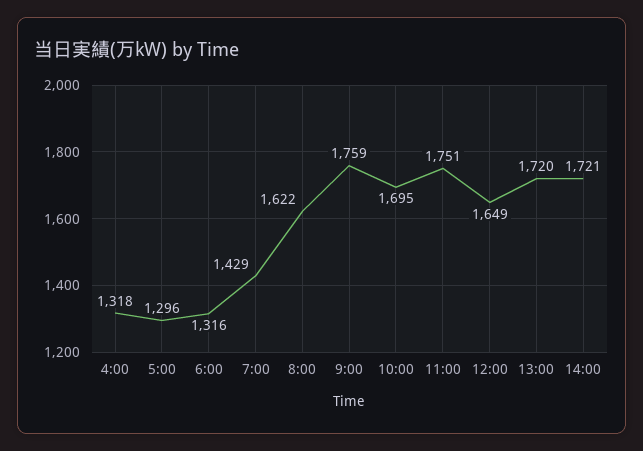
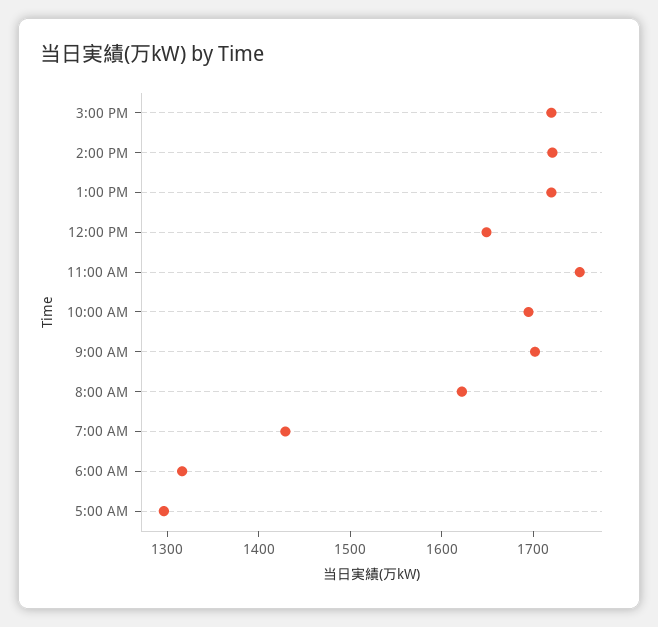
4:00: 1318 -> none
9:00: 1759 -> 1700
3:00 PM: none -> 1720

